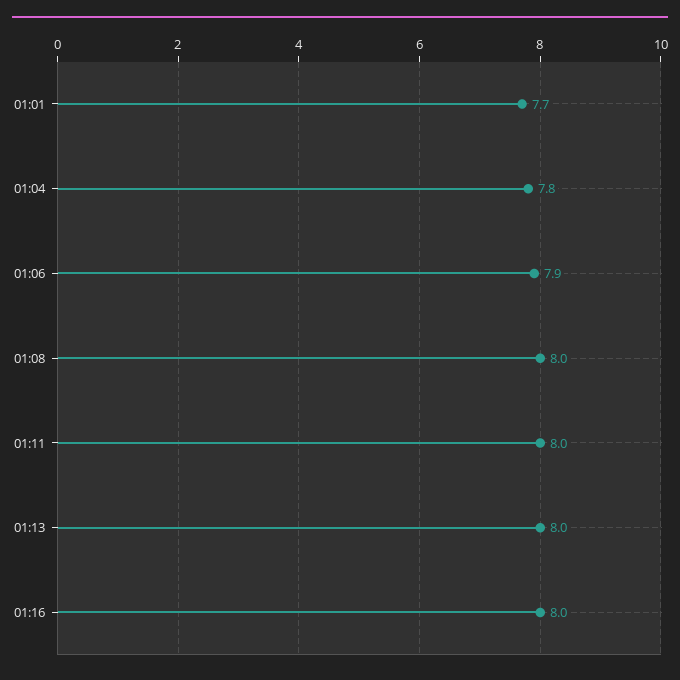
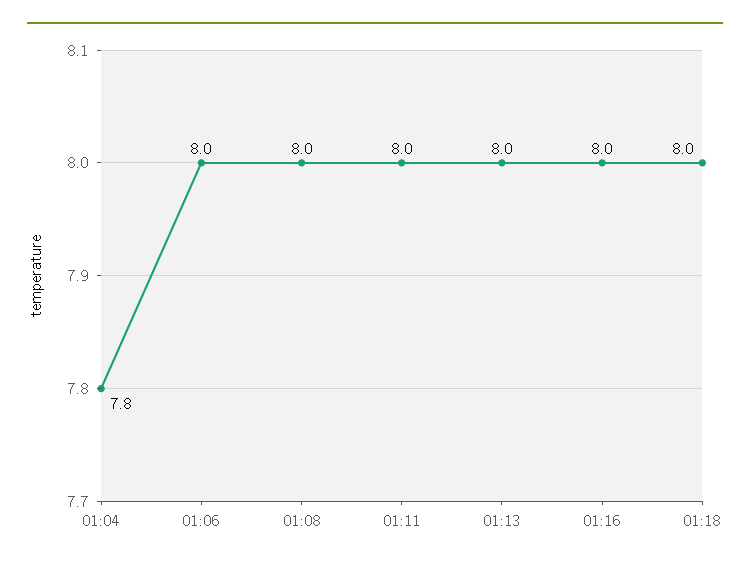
01:01: 7.7 -> none
01:06: 7.9 -> 8
01:18: none -> 8

